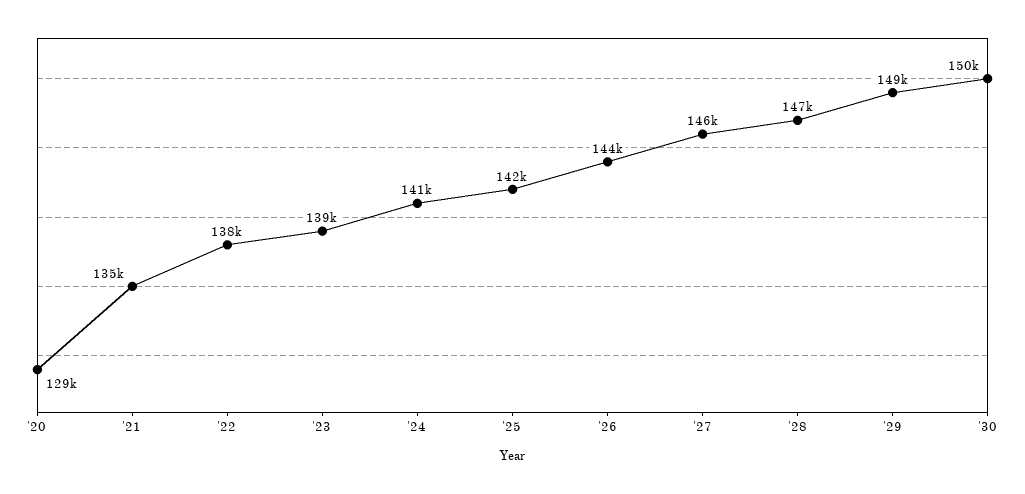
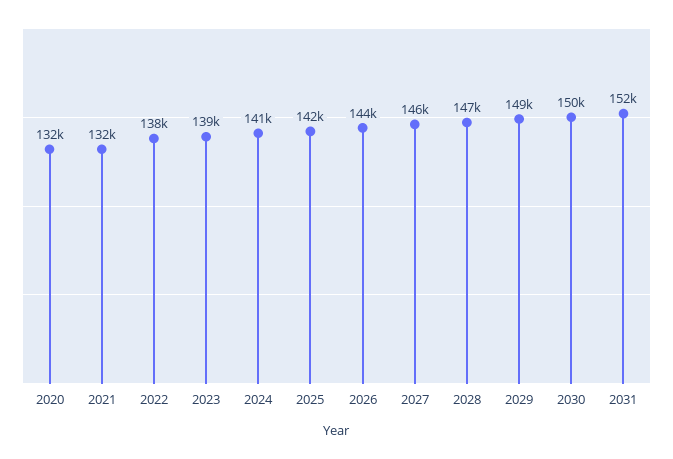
'20: 129000 -> 132000
'21: 135000 -> 132000
2031: none -> 152000

